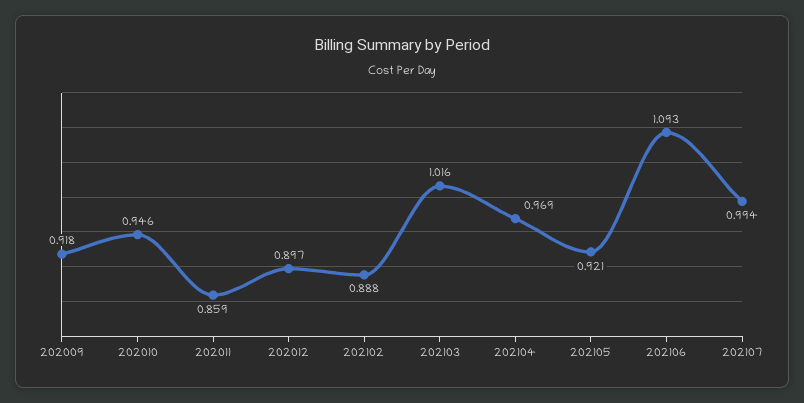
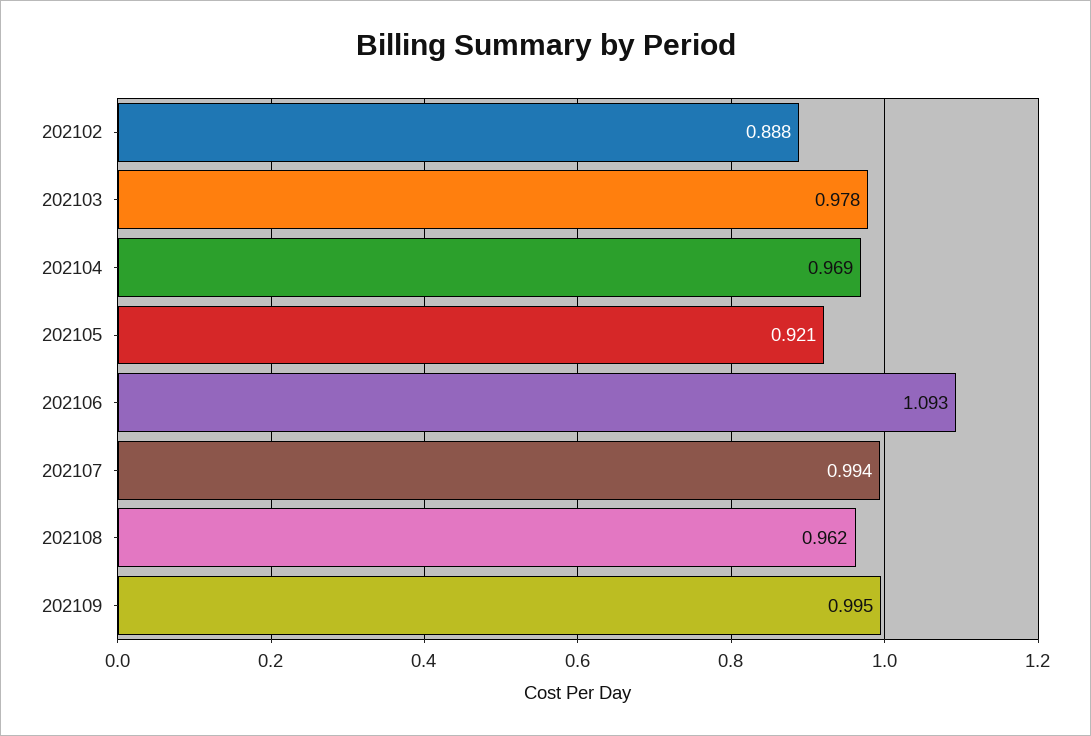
202009: 0.918 -> none
202010: 0.946 -> none
202011: 0.859 -> none
202012: 0.897 -> none
202103: 1.016 -> 0.978
202108: none -> 0.962
202109: none -> 0.995

